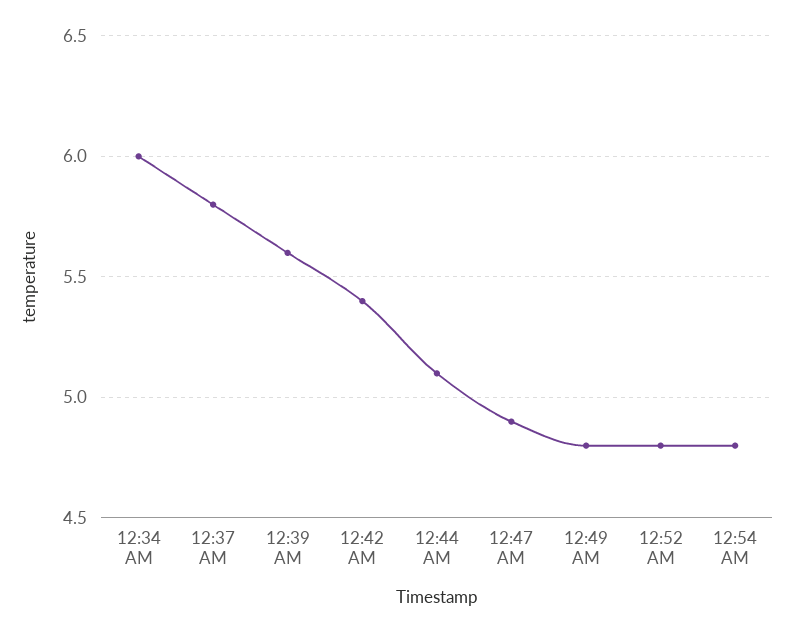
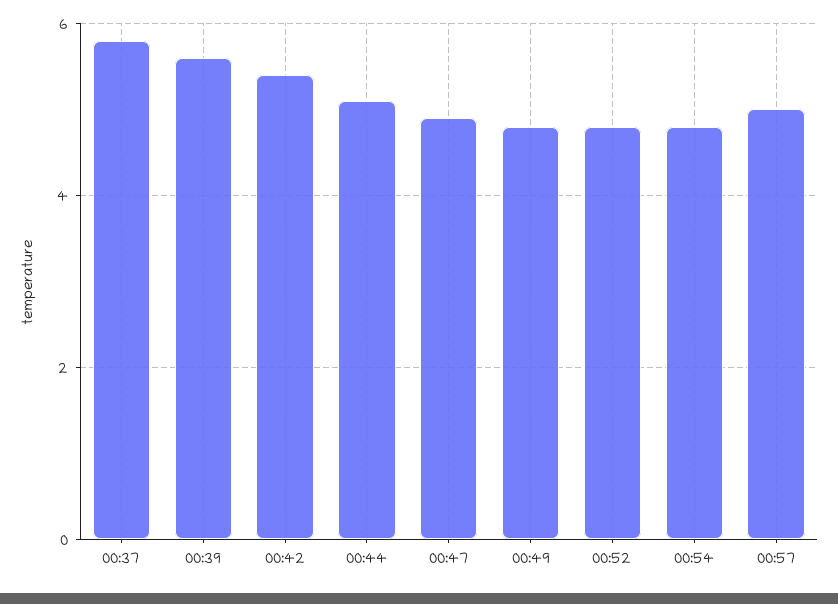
12:34 AM: 6 -> none
00:57: none -> 5

